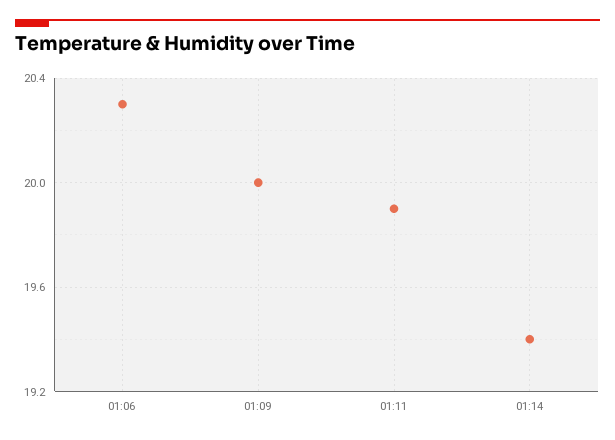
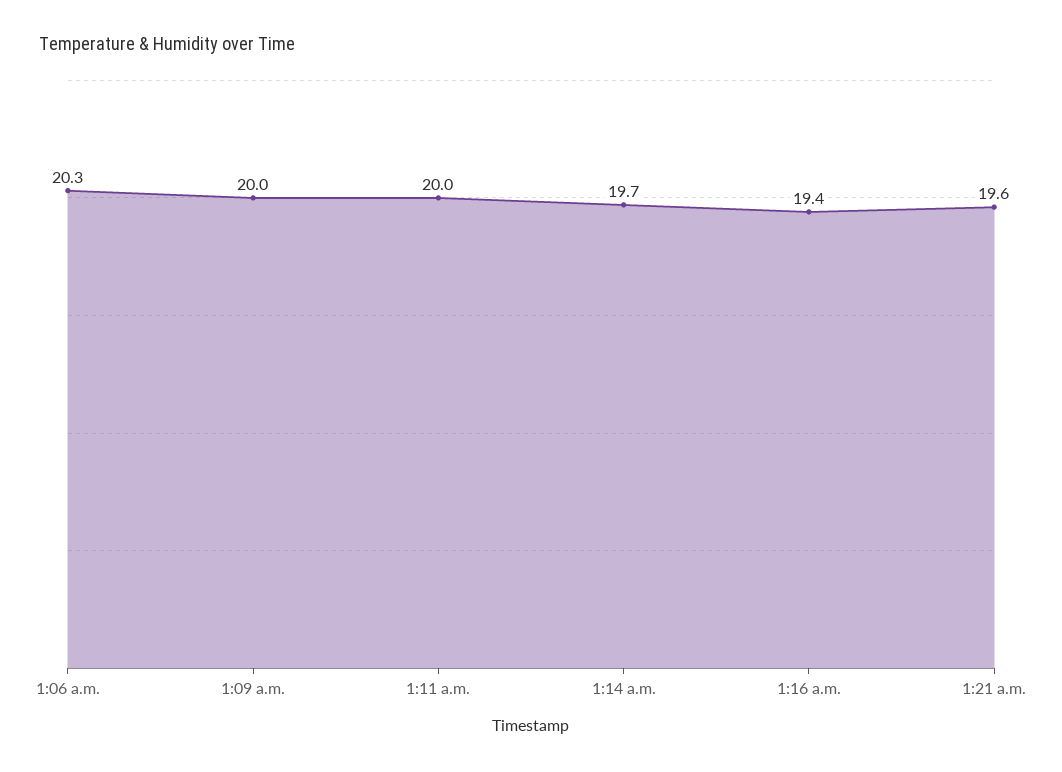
01:11: 19.9 -> 20
01:14: 19.4 -> 19.7
1:16 a.m.: none -> 19.4
1:21 a.m.: none -> 19.6

